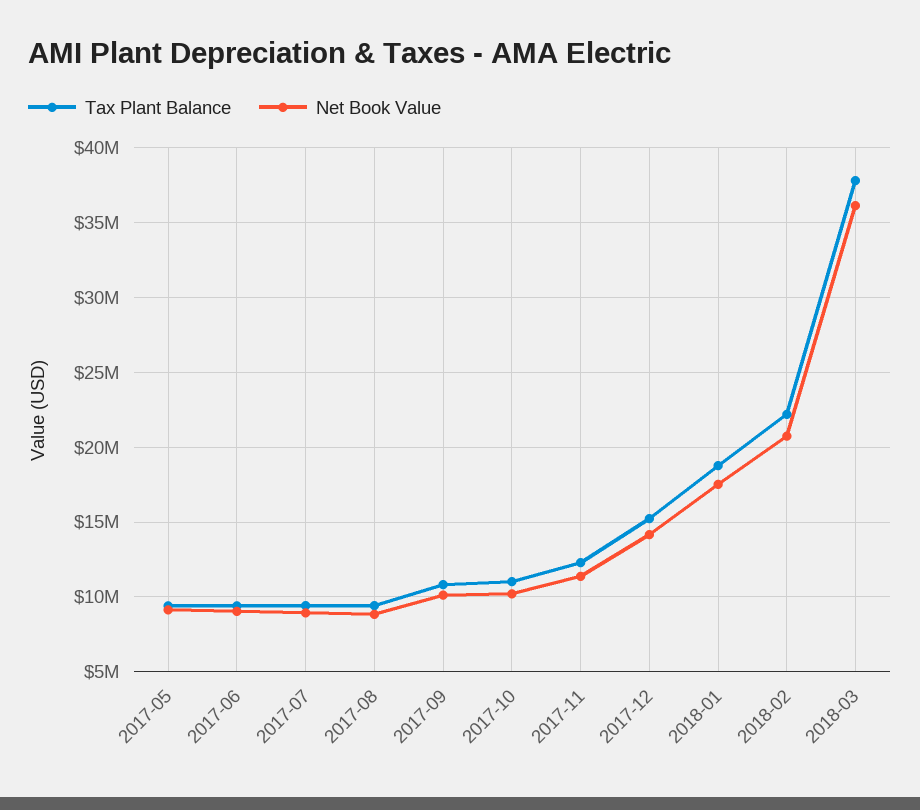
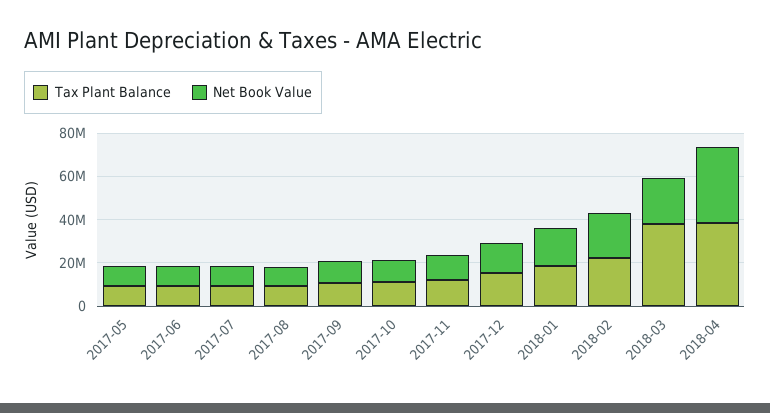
Net Book Value, 2018-03: 36000000 -> 20000000
Tax Plant Balance, 2018-04: none -> 40000000
Net Book Value, 2018-04: none -> 35000000

